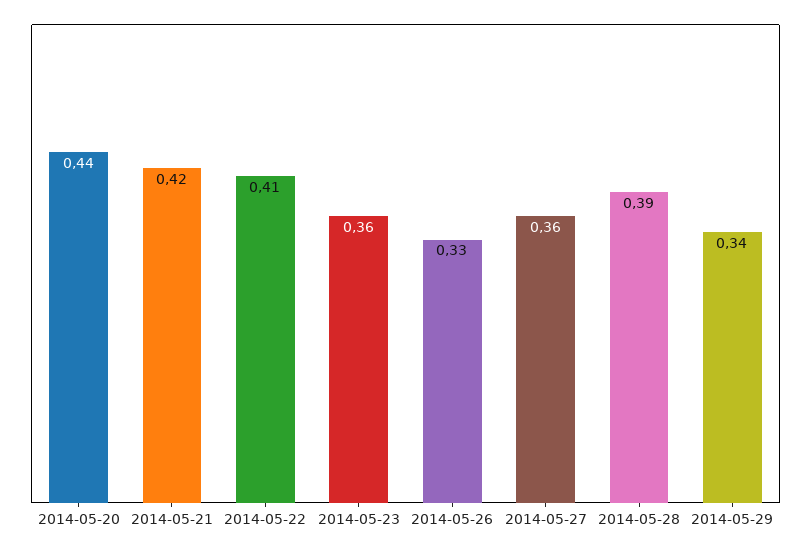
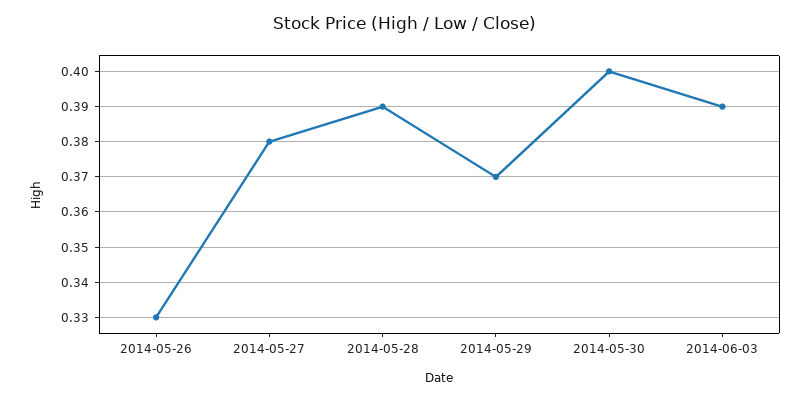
2014-05-20: 0.44 -> none
2014-05-21: 0.42 -> none
2014-05-22: 0.41 -> none
2014-05-23: 0.36 -> none
2014-05-27: 0.36 -> 0.38
2014-05-29: 0.34 -> 0.37
2014-05-30: none -> 0.4
2014-06-03: none -> 0.39

